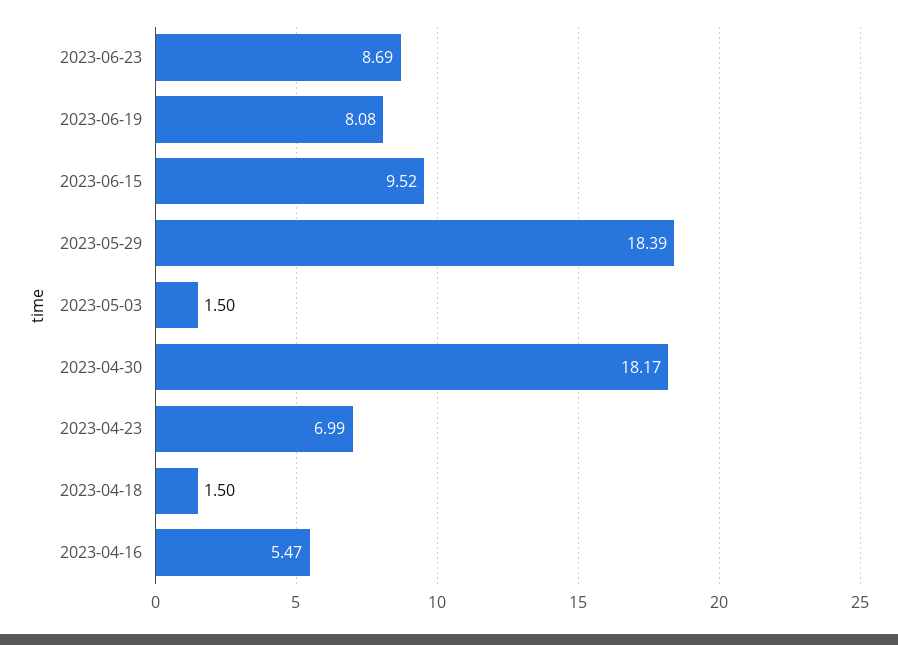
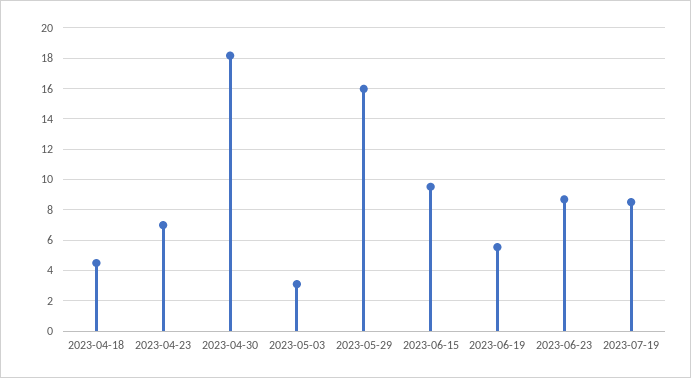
2023-06-19: 8.08 -> 5.5
2023-05-29: 18.39 -> 16
2023-05-03: 1.5 -> 3
2023-04-18: 1.5 -> 4.5
2023-04-16: 5.47 -> none
2023-07-19: none -> 8.5

